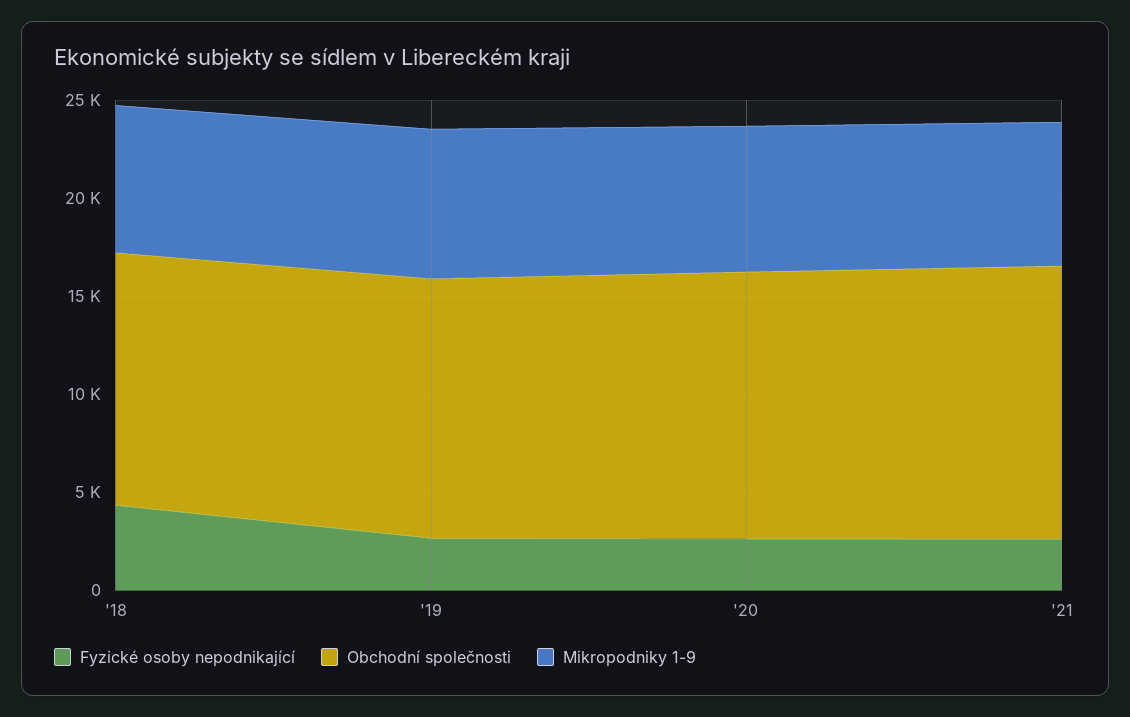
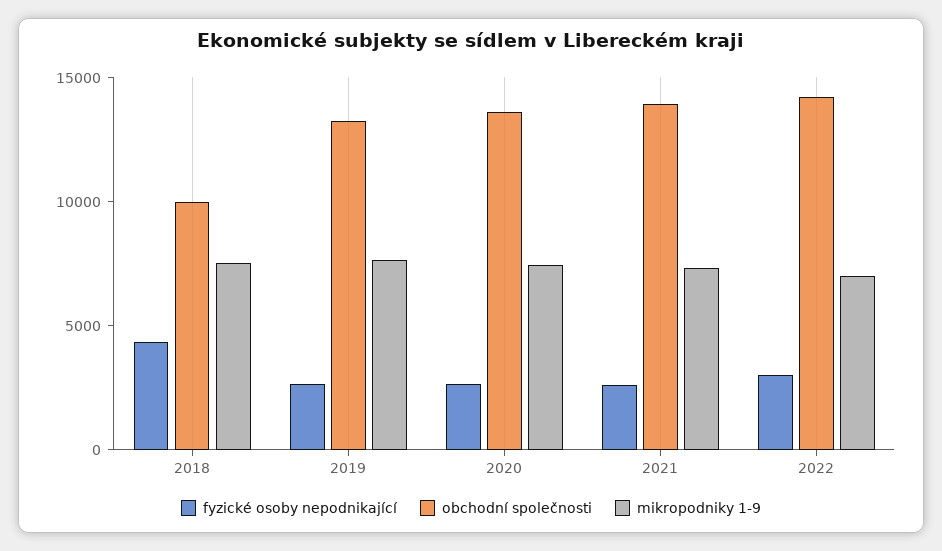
Obchodní společnosti, '18: 13000 -> 10000
Fyzické osoby nepodnikající, 2022: none -> 3000
Obchodní společnosti, 2022: none -> 14000
Mikropodniky 1-9, 2022: none -> 7000

